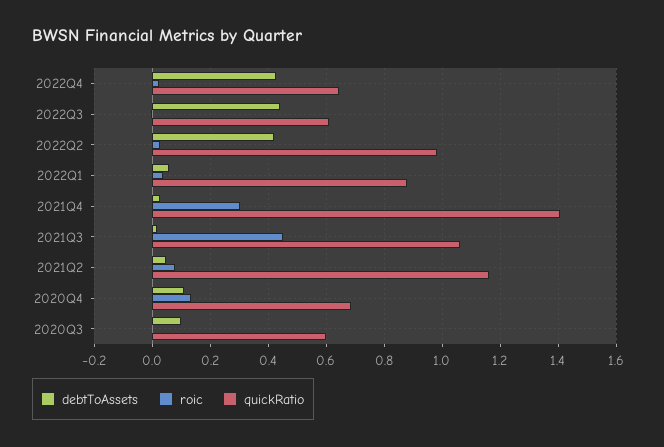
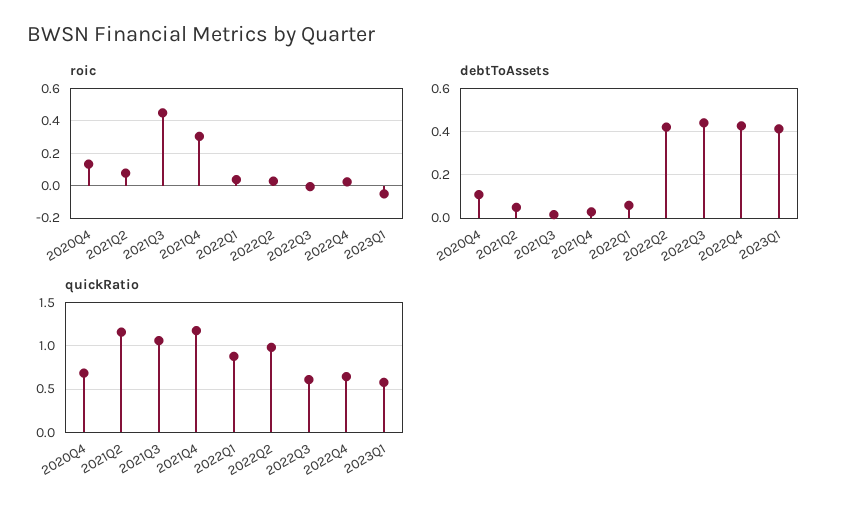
quickRatio, 2021Q4: 1.4 -> 1.2
debtToAssets, 2020Q3: 0.1 -> none
roic, 2020Q3: 0 -> none
quickRatio, 2020Q3: 0.6 -> none
roic, 2023Q1: none -> -0.05
debtToAssets, 2023Q1: none -> 0.4
quickRatio, 2023Q1: none -> 0.6

